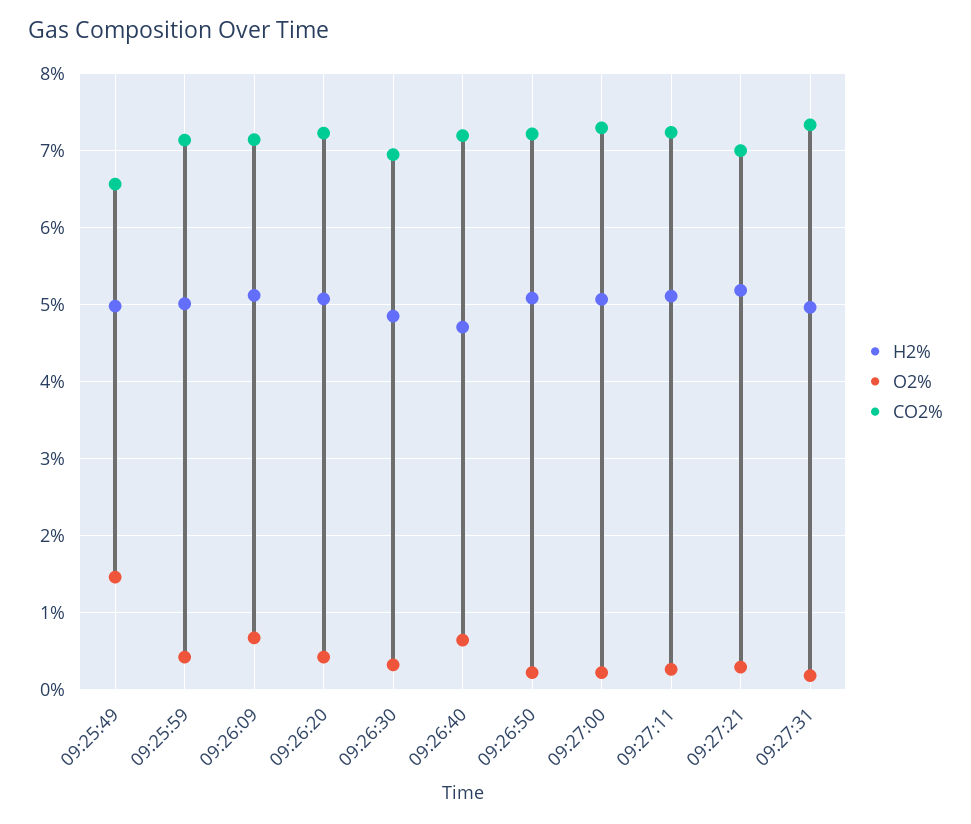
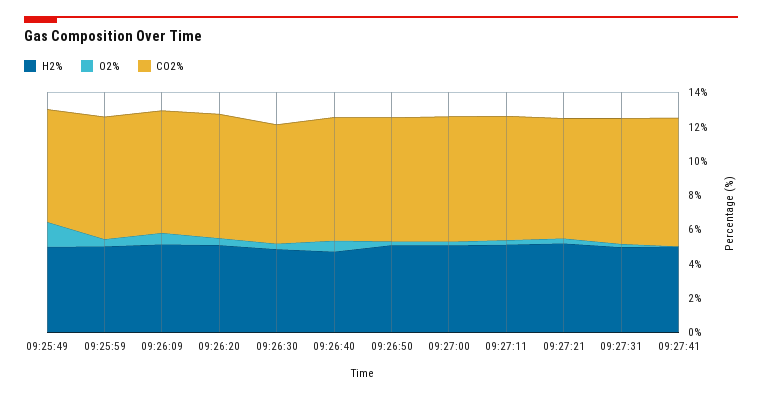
H2%, 09:27:41: none -> 5
O2%, 09:27:41: none -> 0
CO2%, 09:27:41: none -> 7.5

